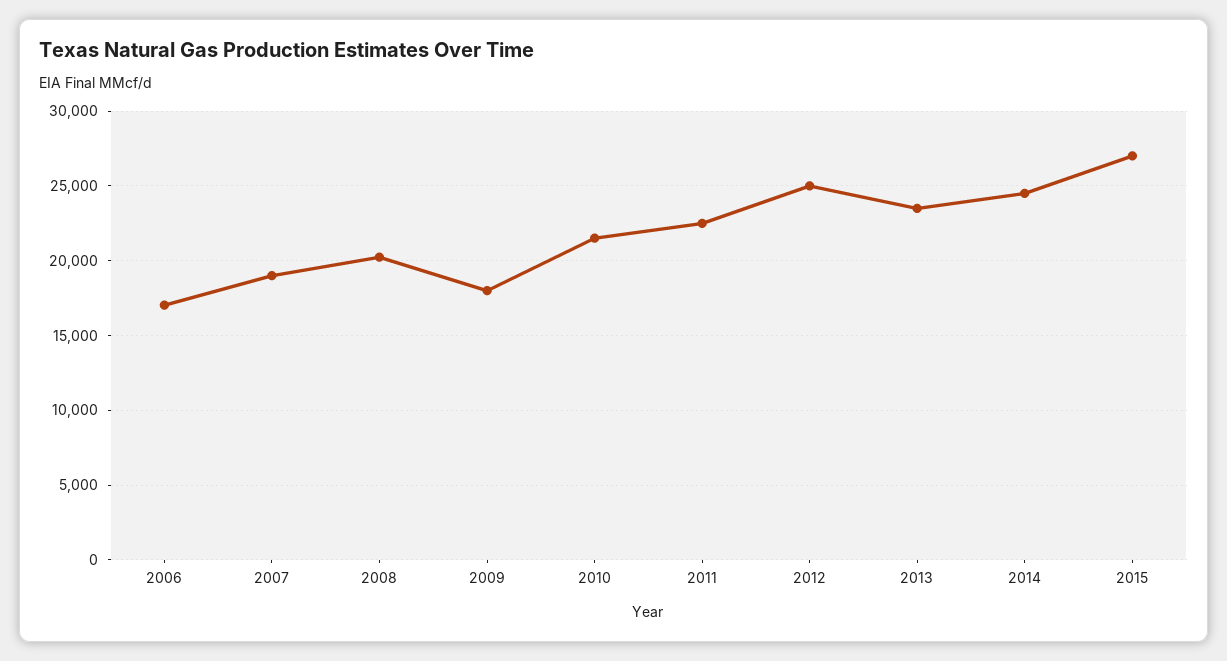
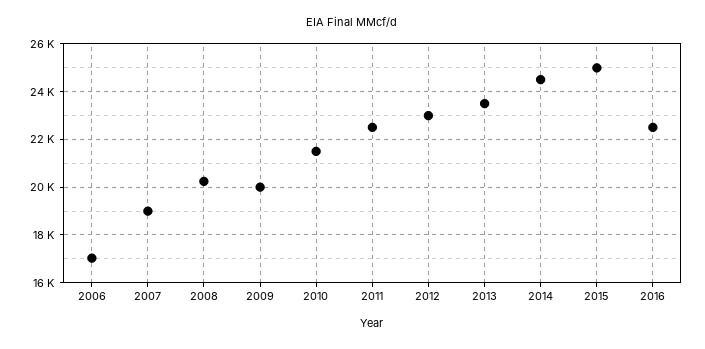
2009: 18000 -> 20000
2012: 25000 -> 23000
2015: 27000 -> 25000
2016: none -> 22500

